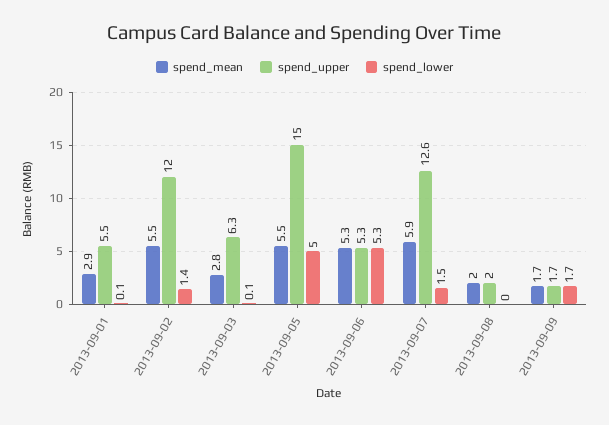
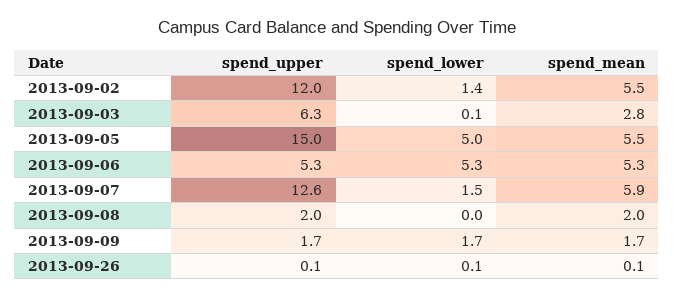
spend_mean, 2013-09-01: 2.9 -> none
spend_upper, 2013-09-01: 5.5 -> none
spend_lower, 2013-09-01: 0.1 -> none
spend_upper, 2013-09-26: none -> 0.1
spend_lower, 2013-09-26: none -> 0.1
spend_mean, 2013-09-26: none -> 0.1

